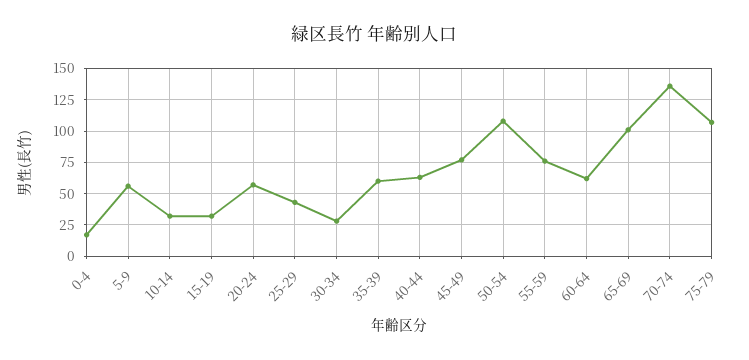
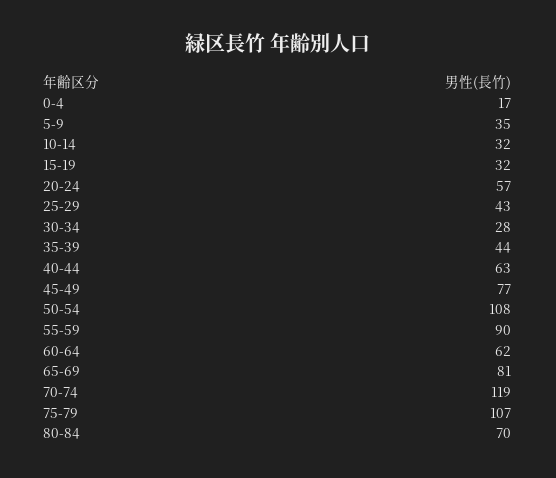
5-9: 55 -> 35
35-39: 60 -> 44
55-59: 75 -> 90
65-69: 100 -> 81
70-74: 135 -> 119
80-84: none -> 70

